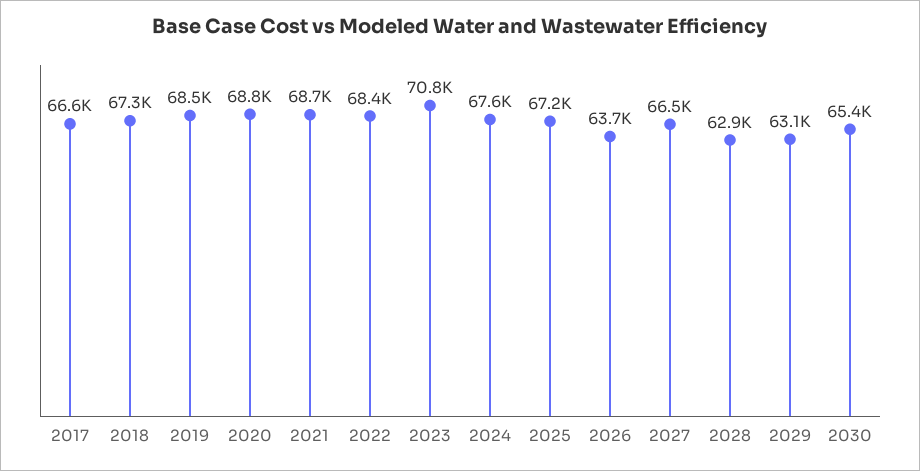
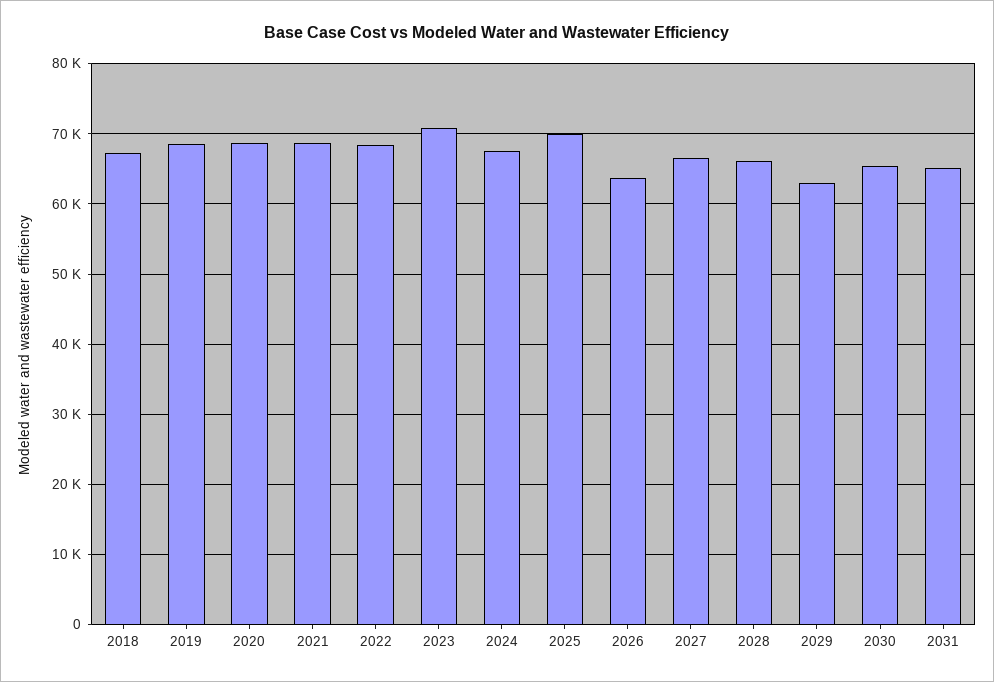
2017: 66600 -> none
2025: 67200 -> 70000
2028: 62900 -> 66000
2031: none -> 65000

